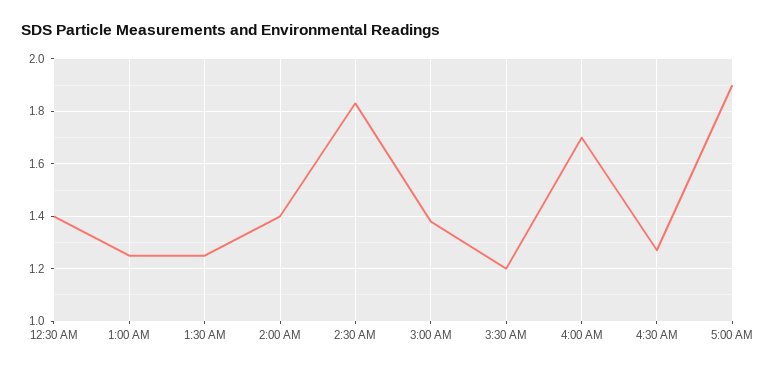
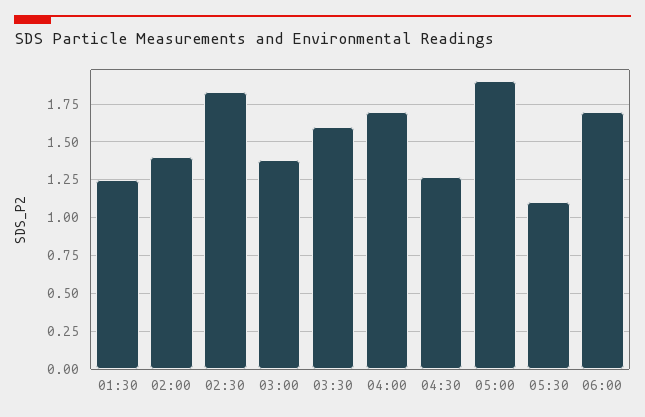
12:30 AM: 1.4 -> none
1:00 AM: 1.25 -> none
3:30 AM: 1.2 -> 1.6
05:30: none -> 1.1
06:00: none -> 1.7

